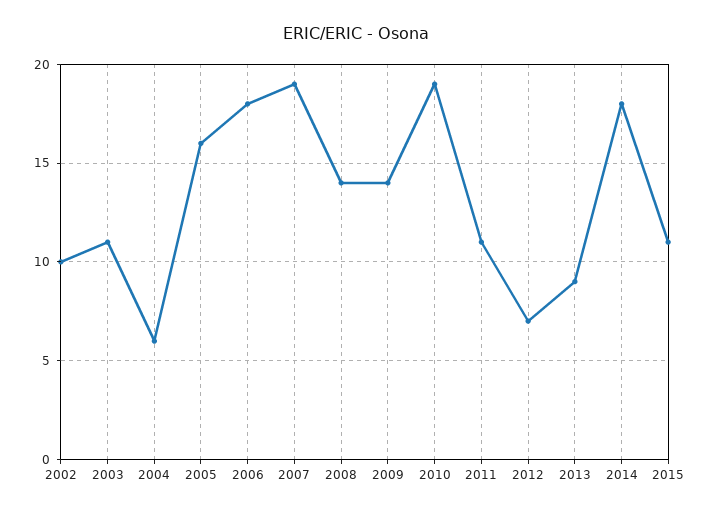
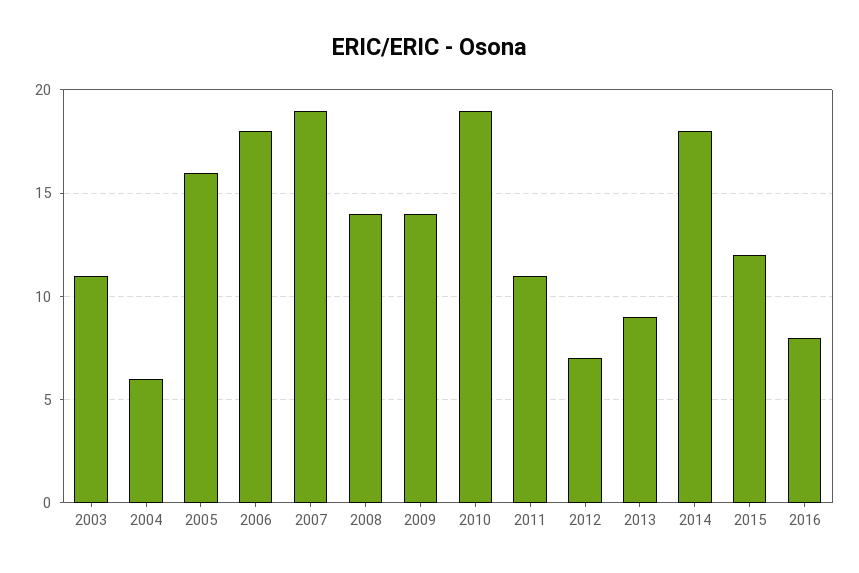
2002: 10 -> none
2015: 11 -> 12
2016: none -> 8

